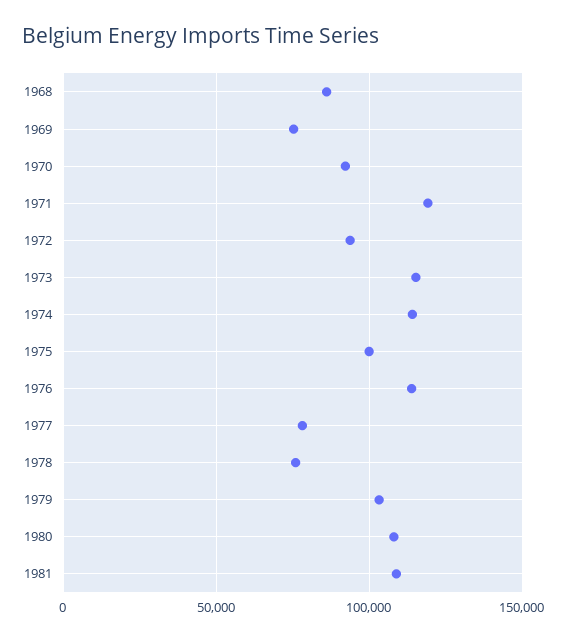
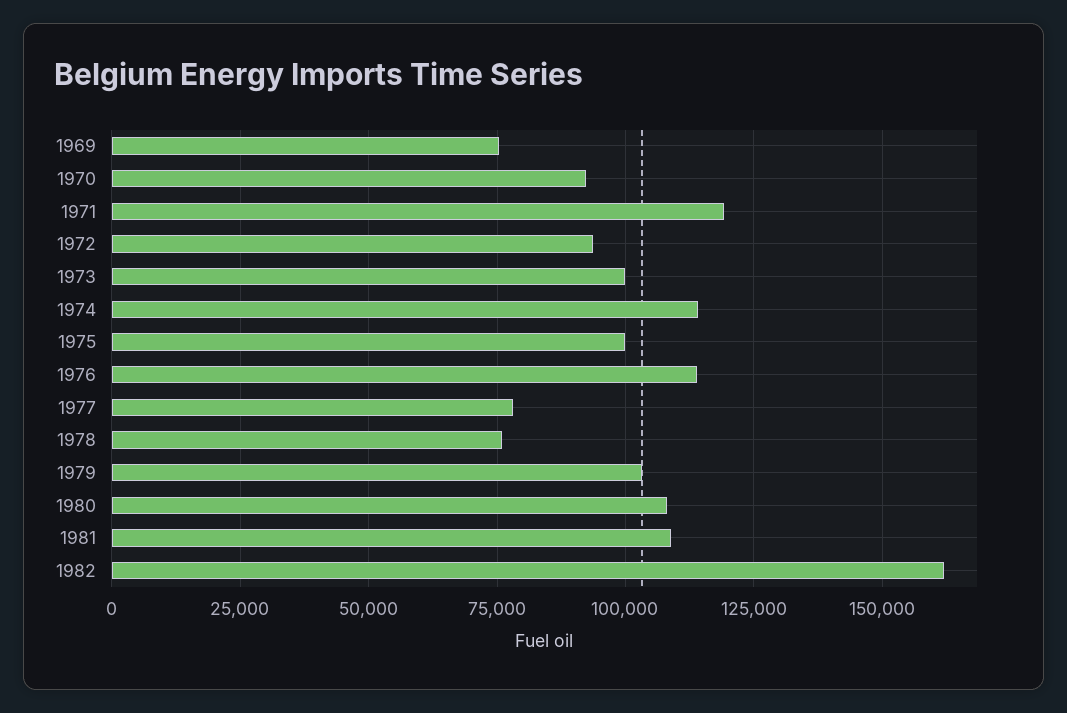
1968: 85000 -> none
1973: 115000 -> 100000
1982: none -> 162500

